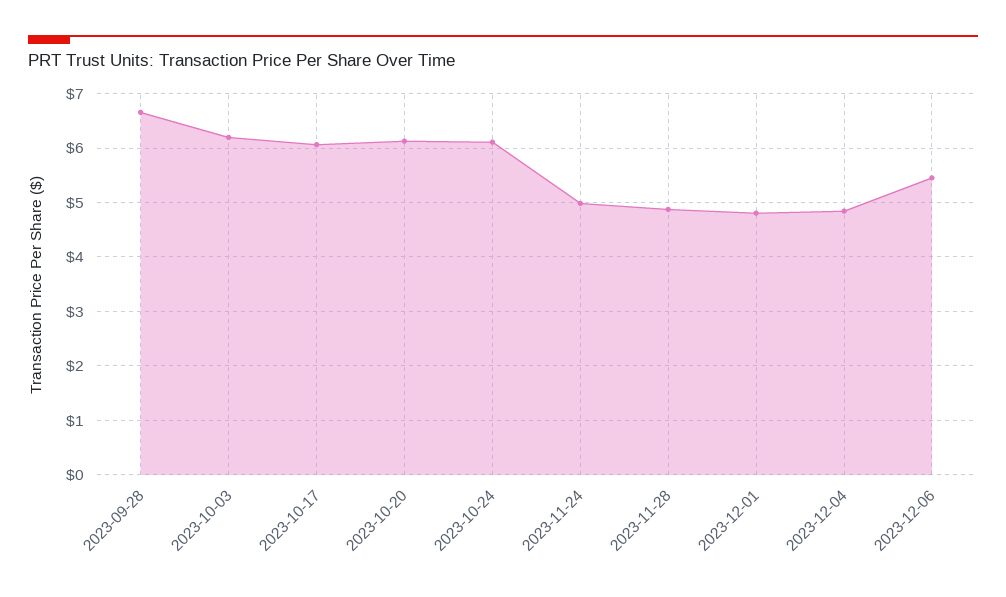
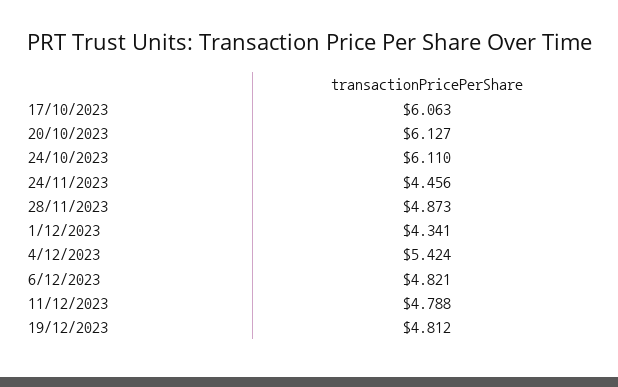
2023-09-28: 6.6 -> none
2023-10-03: 6.2 -> none
2023-11-24: 5 -> 4.456
2023-12-01: 4.8 -> 4.341
2023-12-04: 4.8 -> 5.424
2023-12-06: 5.4 -> 4.821
11/12/2023: none -> 4.788
19/12/2023: none -> 4.812

